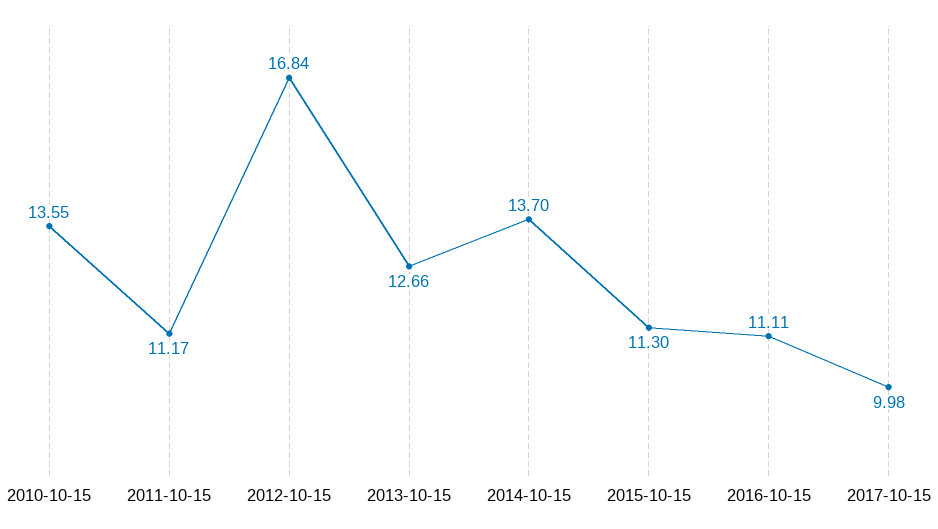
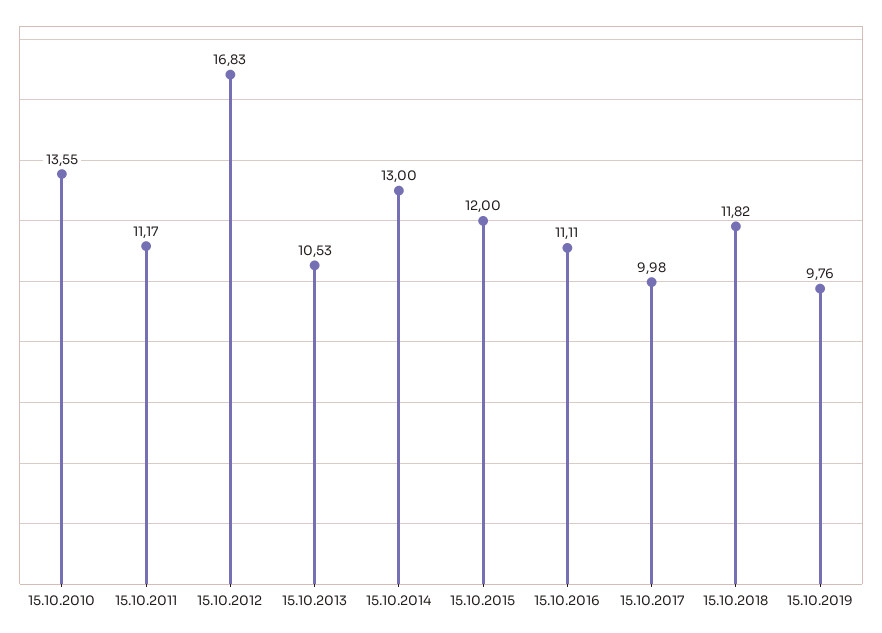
2012-10-15: 16.84 -> 16.83
2013-10-15: 12.66 -> 10.53
2014-10-15: 13.7 -> 13
2015-10-15: 11.3 -> 12
15.10.2018: none -> 11.82
15.10.2019: none -> 9.76

